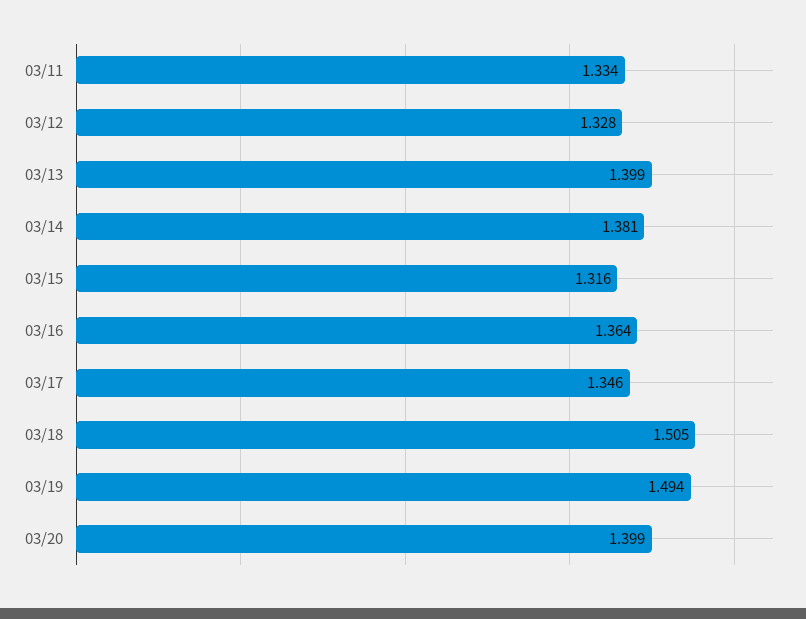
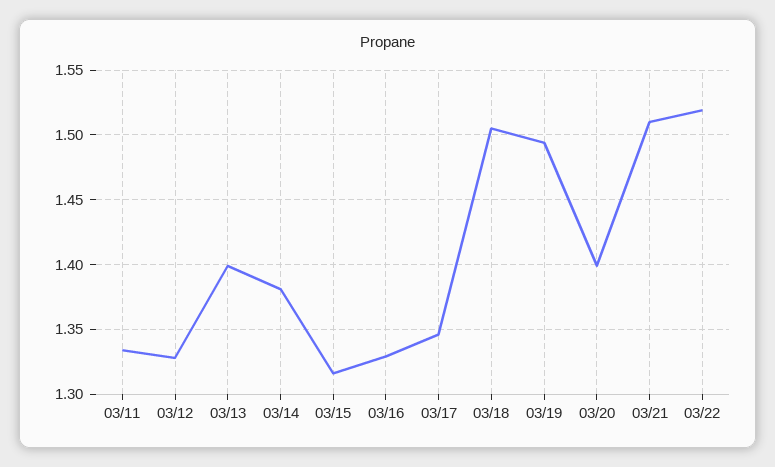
03/16: 1.364 -> 1.33
03/21: none -> 1.51
03/22: none -> 1.52

